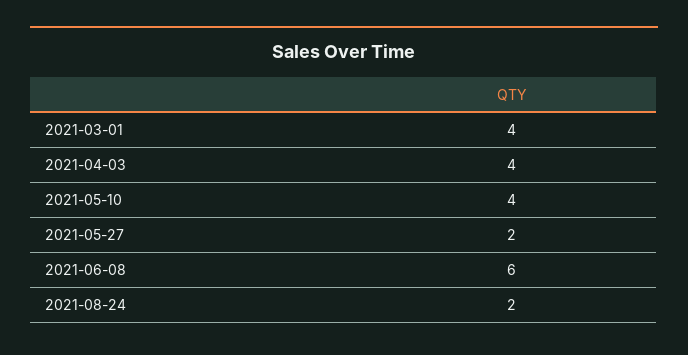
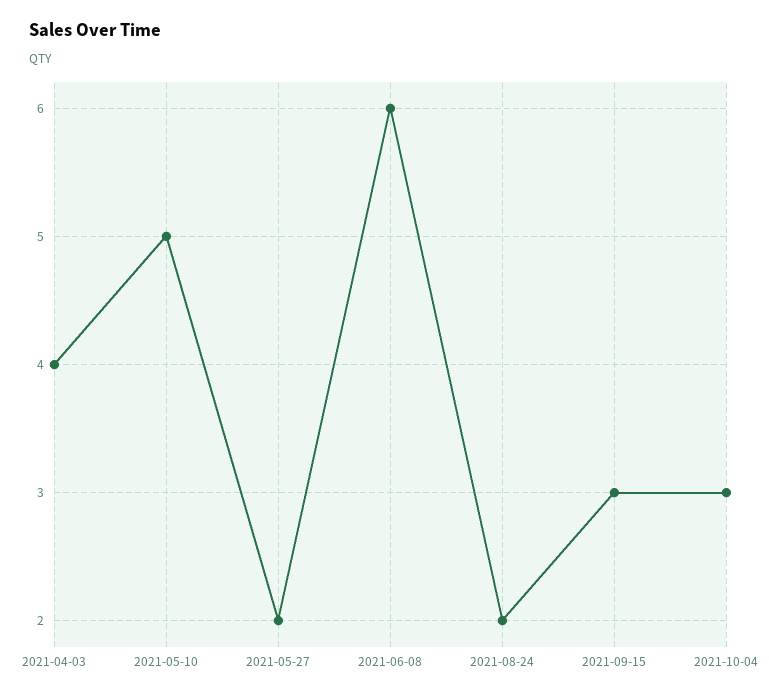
2021-03-01: 4 -> none
2021-05-10: 4 -> 5
2021-09-15: none -> 3
2021-10-04: none -> 3

